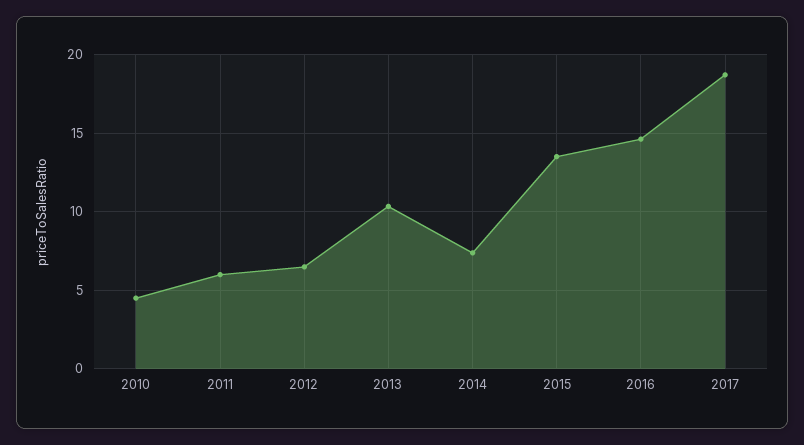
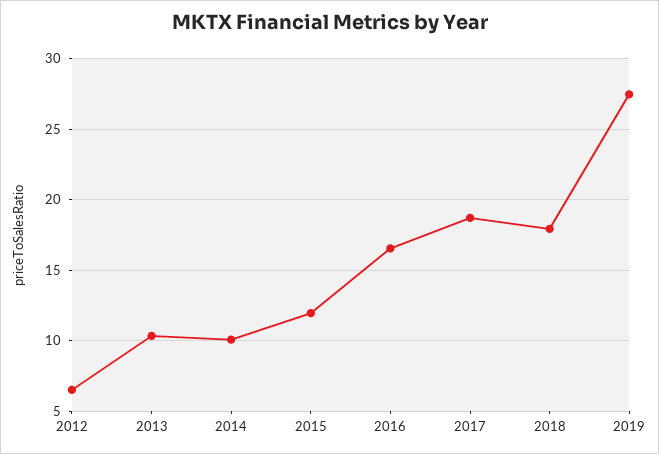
2010: 4.5 -> none
2011: 6 -> none
2014: 7.5 -> 10
2015: 13.5 -> 12
2016: 14.5 -> 16.5
2018: none -> 18
2019: none -> 27.5

